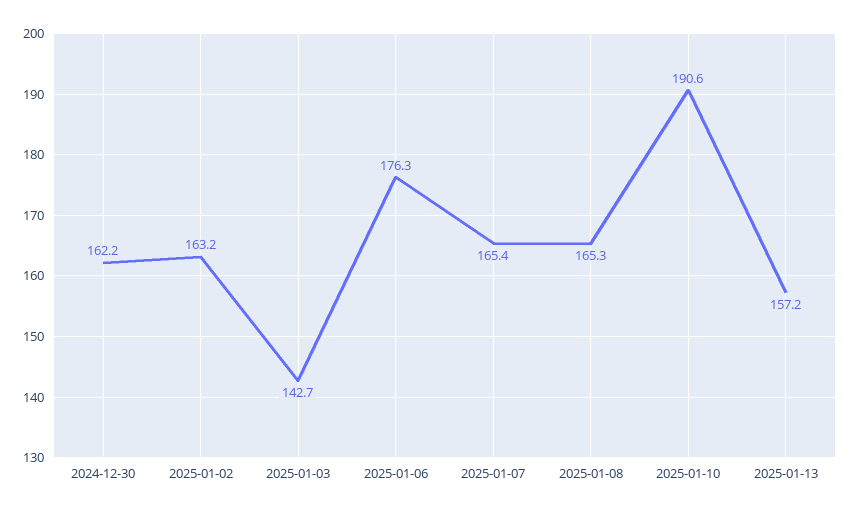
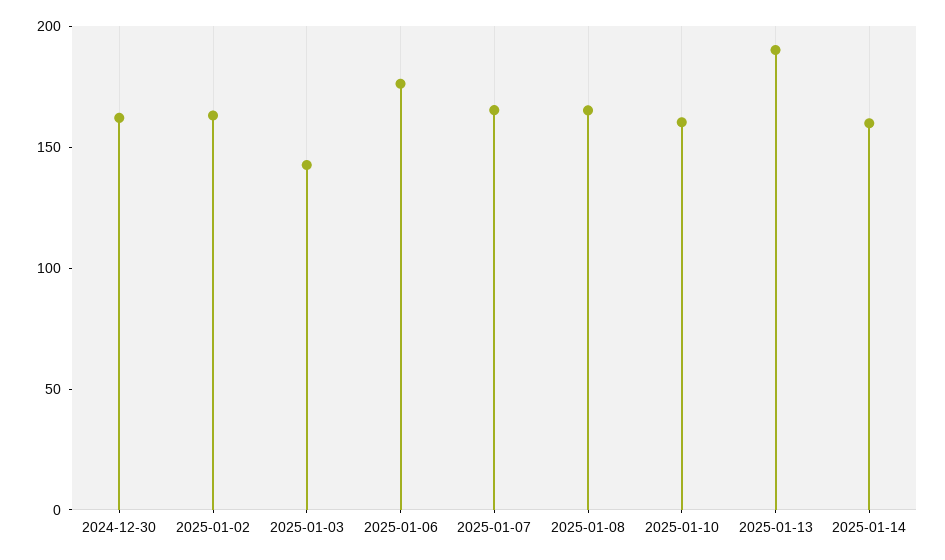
2025-01-10: 190.6 -> 160
2025-01-13: 157.2 -> 190
2025-01-14: none -> 160

